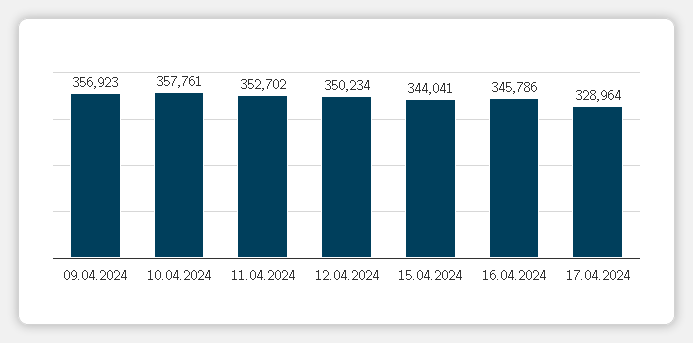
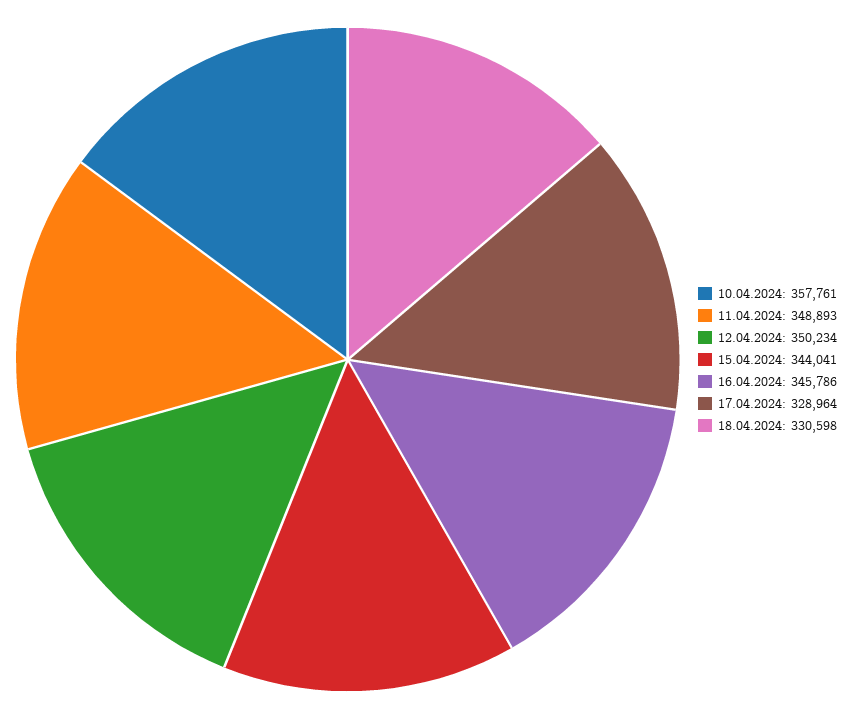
09.04.2024: 356923 -> none
11.04.2024: 352702 -> 348893
18.04.2024: none -> 330598

